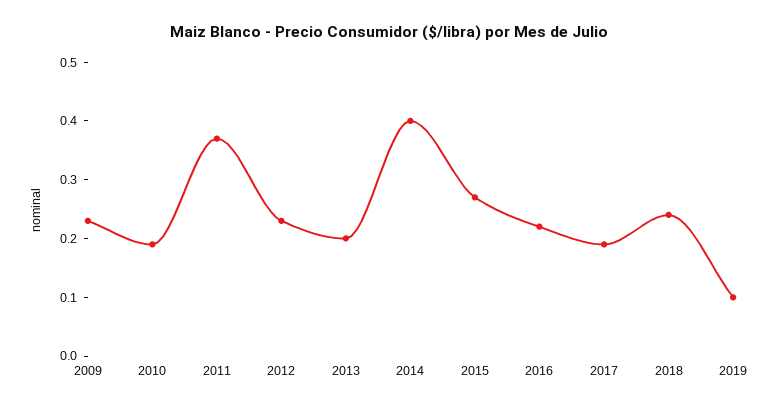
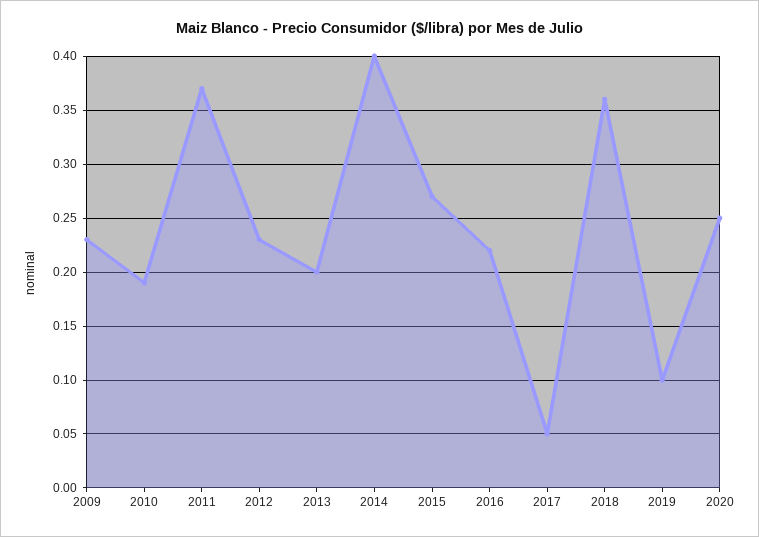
2017: 0.2 -> 0.05
2018: 0.25 -> 0.36
2020: none -> 0.25

